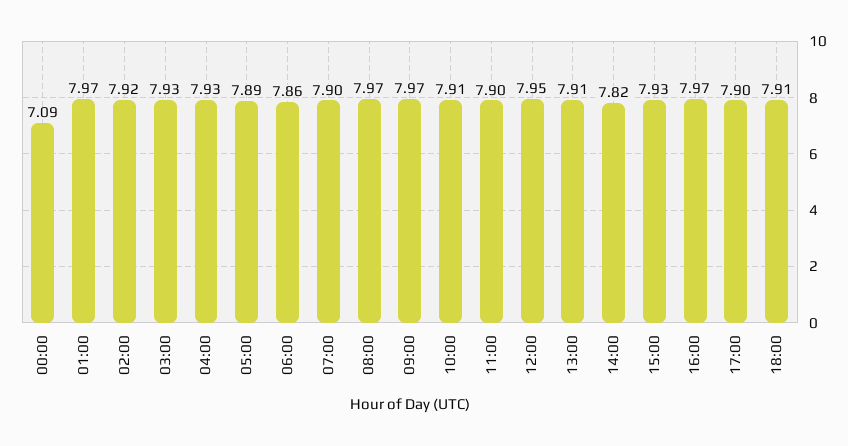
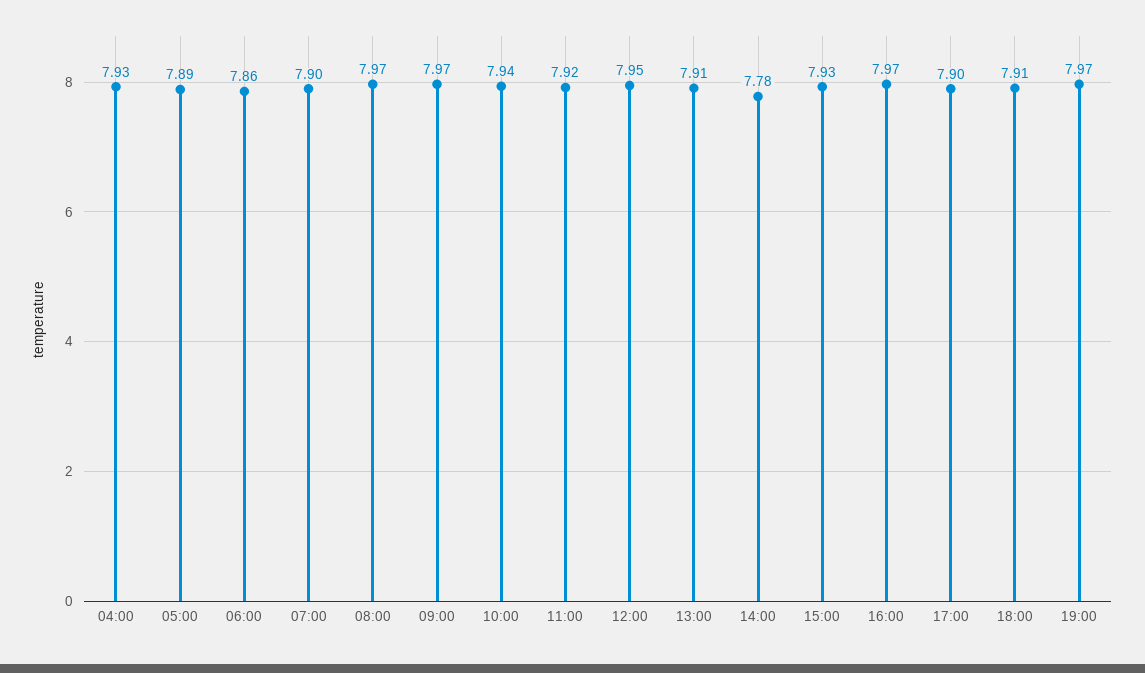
00:00: 7.09 -> none
01:00: 7.97 -> none
02:00: 7.92 -> none
03:00: 7.93 -> none
10:00: 7.91 -> 7.94
11:00: 7.9 -> 7.92
14:00: 7.82 -> 7.78
19:00: none -> 7.97

